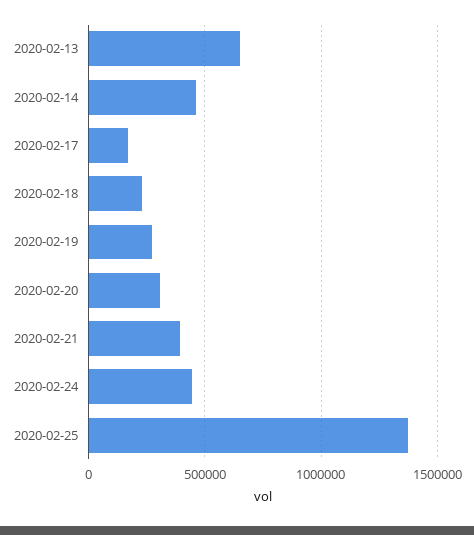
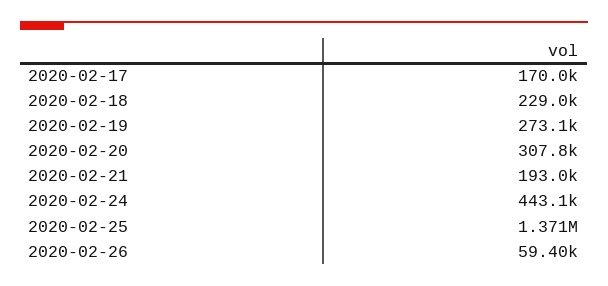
2020-02-13: 650000 -> none
2020-02-14: 450000 -> none
2020-02-21: 400000 -> 193000
2020-02-26: none -> 59400

